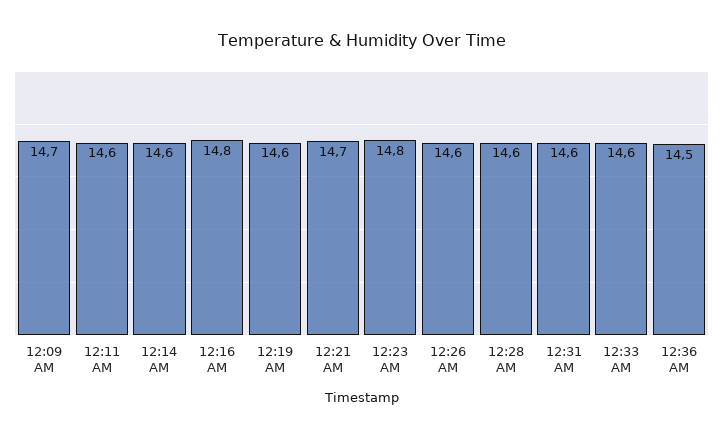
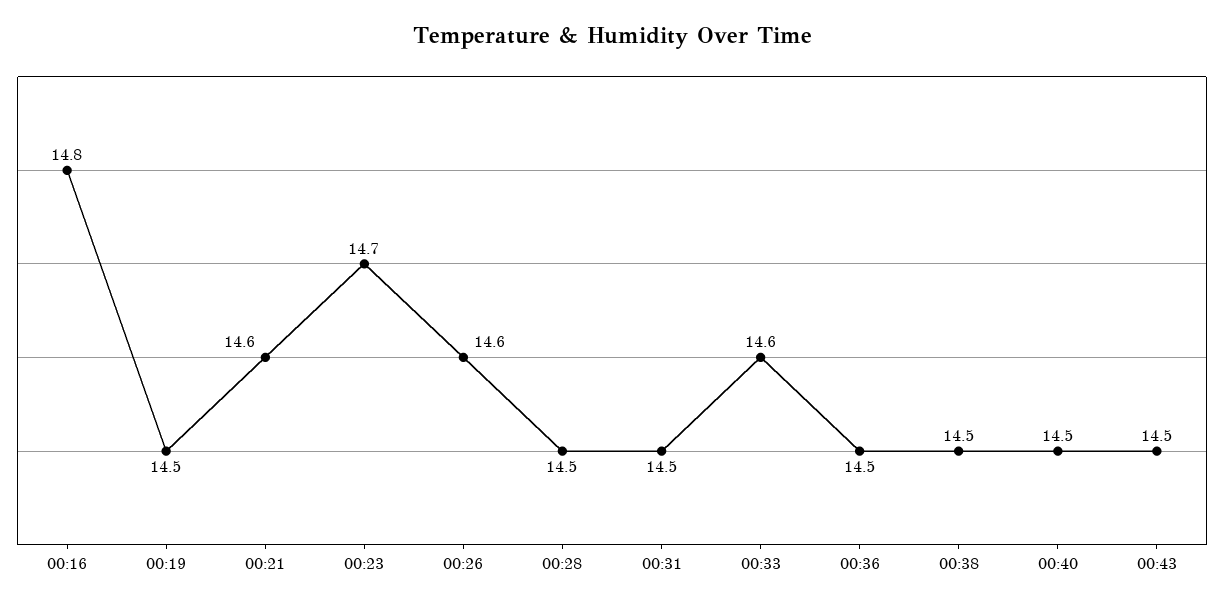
12:09 AM: 14.7 -> none
12:11 AM: 14.6 -> none
12:14 AM: 14.6 -> none
12:19 AM: 14.6 -> 14.5
12:21 AM: 14.7 -> 14.6
12:23 AM: 14.8 -> 14.7
12:28 AM: 14.6 -> 14.5
12:31 AM: 14.6 -> 14.5
00:38: none -> 14.5
00:40: none -> 14.5
00:43: none -> 14.5

